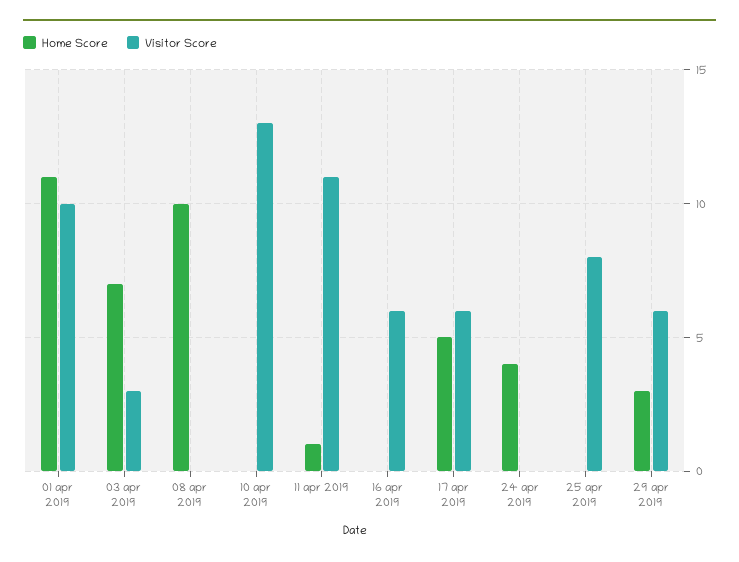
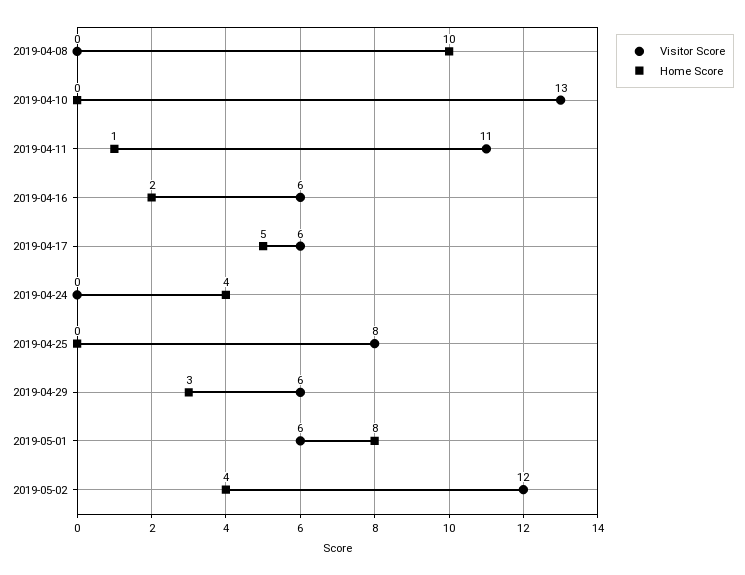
Home Score, 01 apr 2019: 11 -> none
Visitor Score, 01 apr 2019: 10 -> none
Home Score, 03 apr 2019: 7 -> none
Visitor Score, 03 apr 2019: 3 -> none
Home Score, 16 apr 2019: 0 -> 2
Visitor Score, 2019-05-01: none -> 6
Home Score, 2019-05-01: none -> 8
Visitor Score, 2019-05-02: none -> 12
Home Score, 2019-05-02: none -> 4

